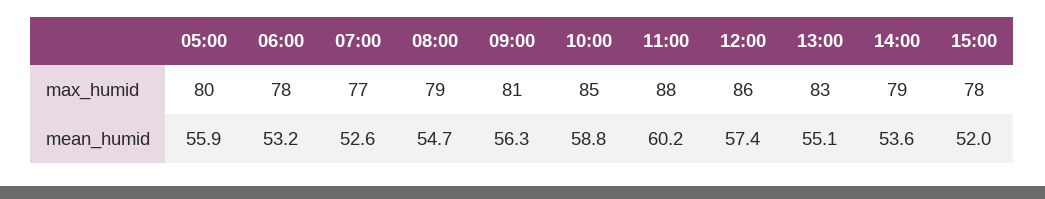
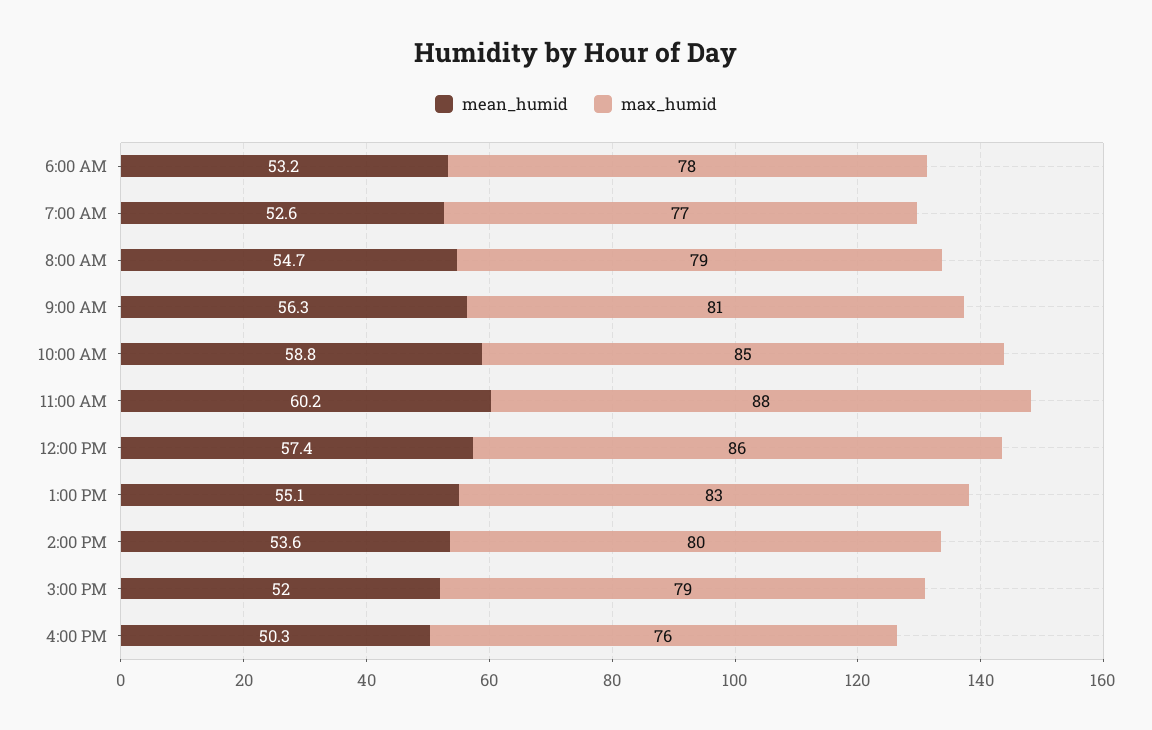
max_humid, 05:00: 80 -> none
max_humid, 14:00: 79 -> 80
max_humid, 15:00: 78 -> 79
mean_humid, 05:00: 55.9 -> none
mean_humid, 4:00 PM: none -> 50.3
max_humid, 4:00 PM: none -> 76

